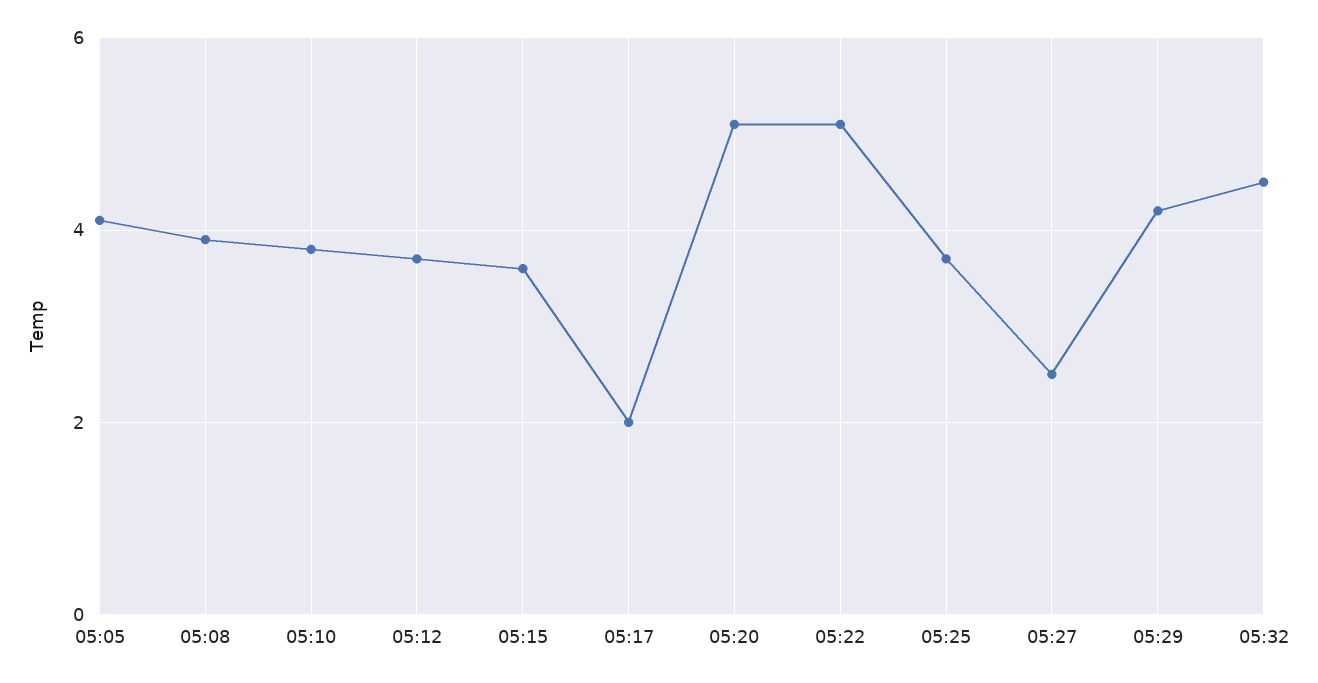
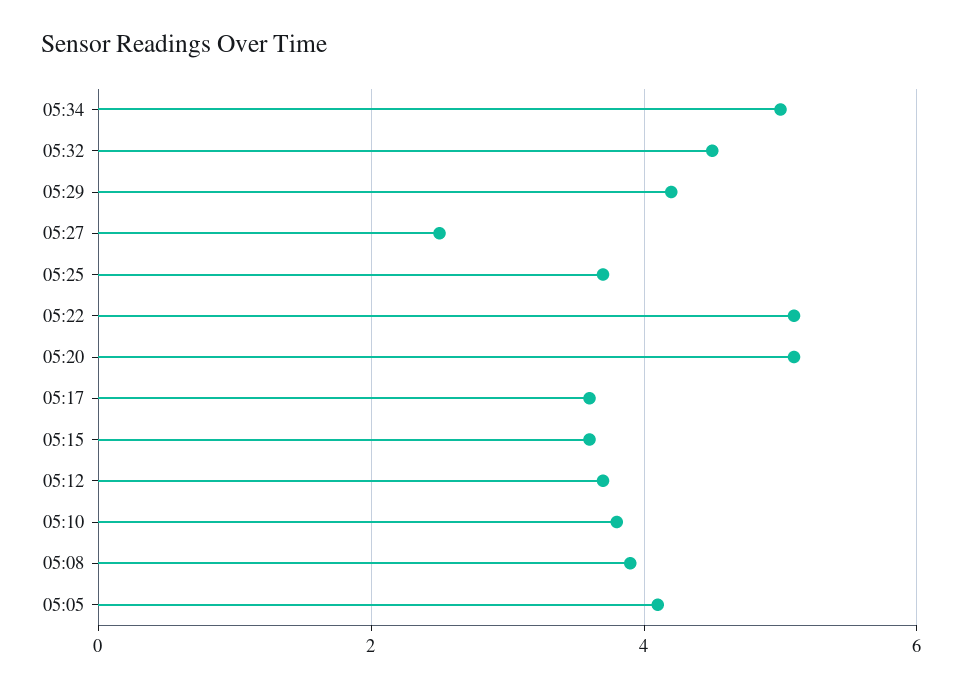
05:17: 2 -> 3.5
05:34: none -> 5

